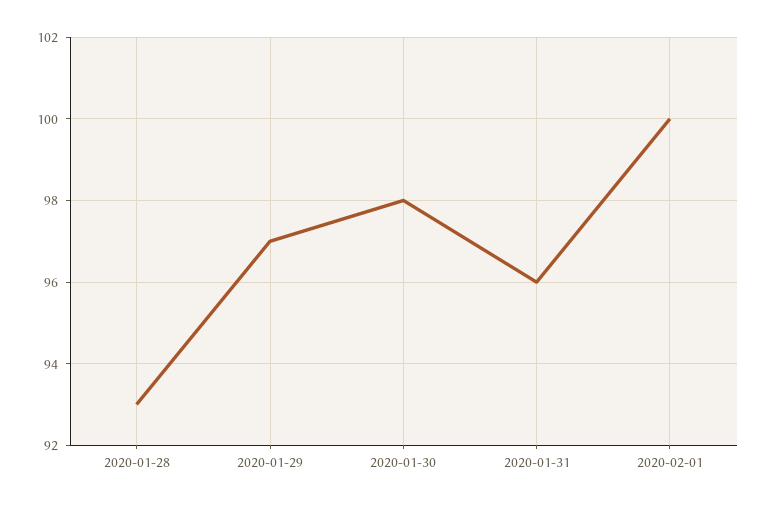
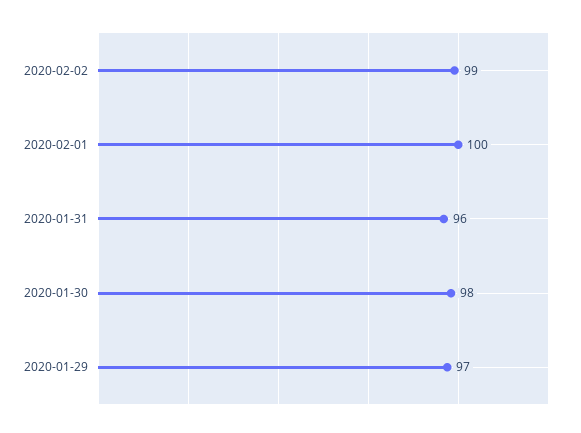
2020-01-28: 93 -> none
2020-02-02: none -> 99

